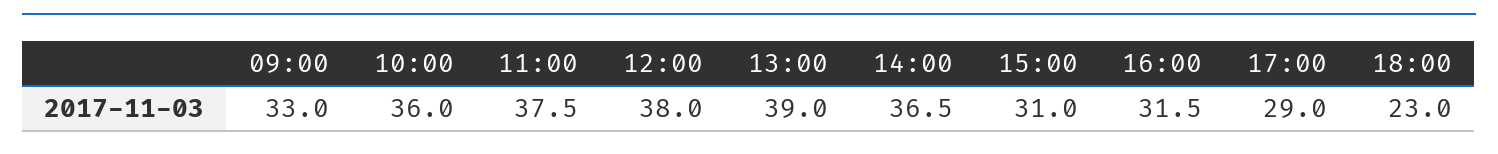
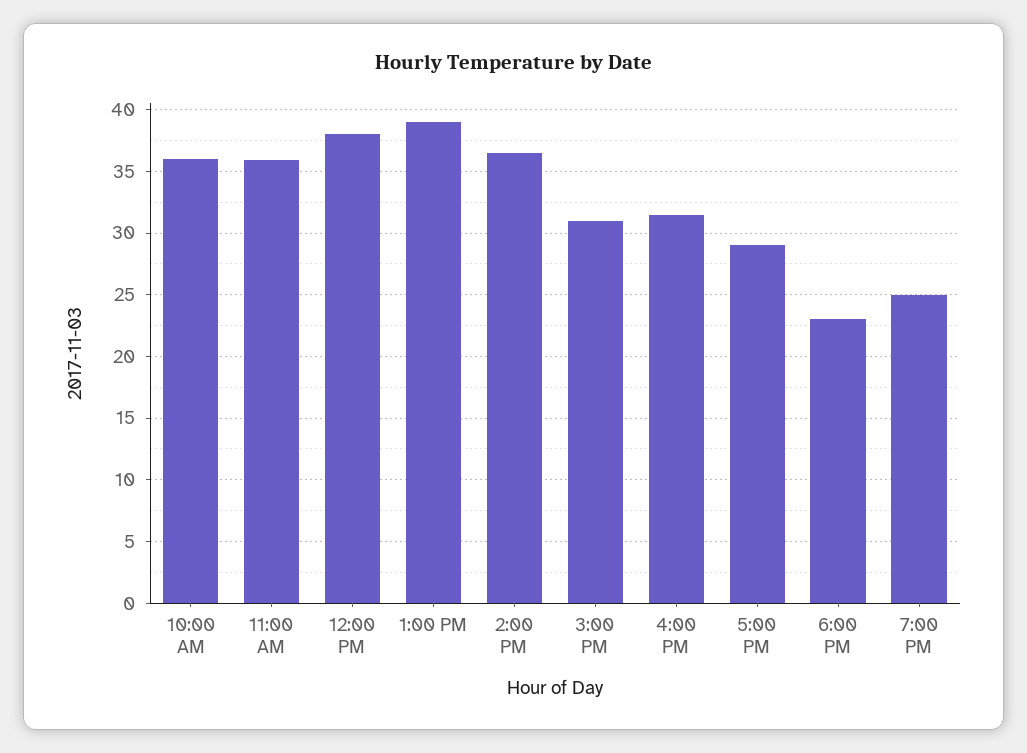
09:00: 33 -> none
11:00: 37.5 -> 36
7:00 PM: none -> 25

